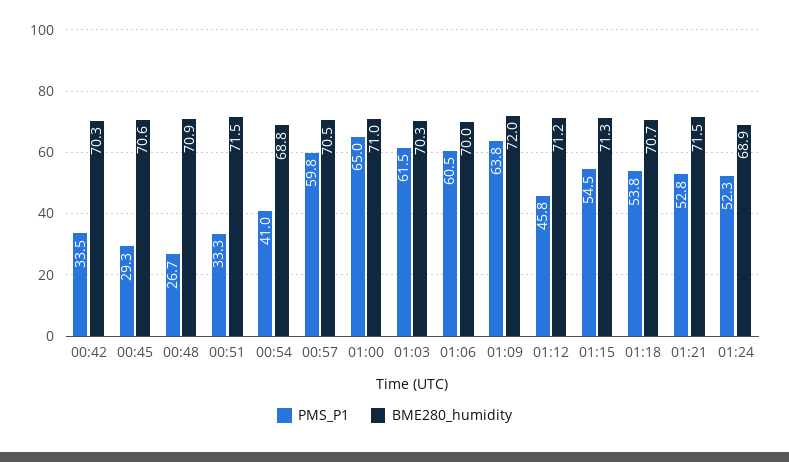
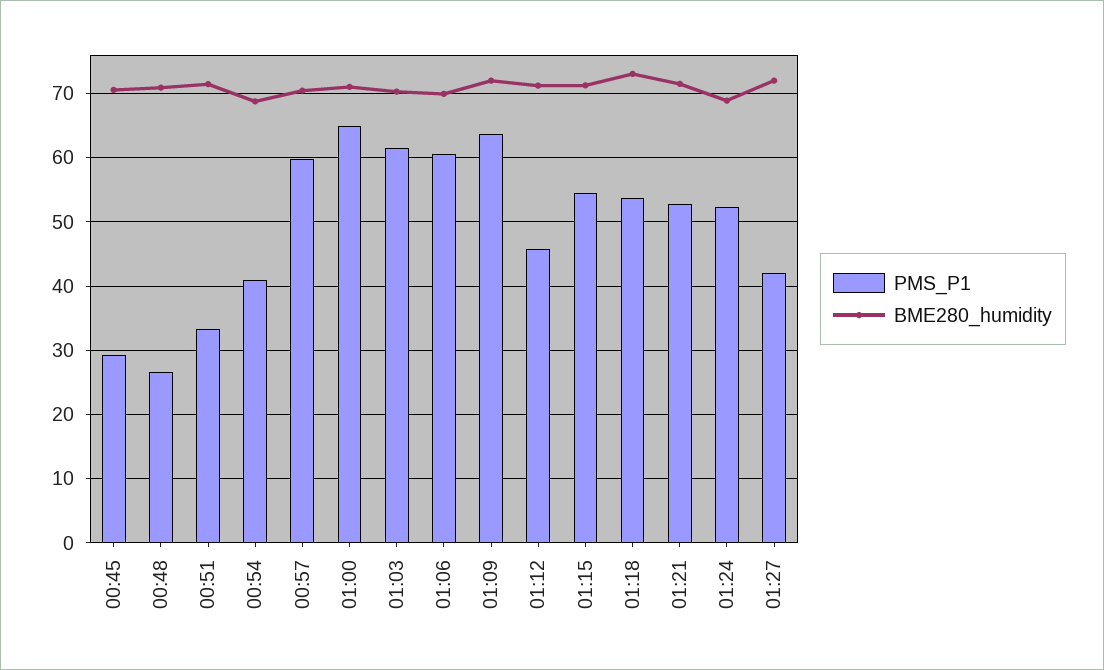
PMS_P1, 00:42: 33.5 -> none
BME280_humidity, 00:42: 70.3 -> none
BME280_humidity, 01:18: 70.7 -> 73
PMS_P1, 01:27: none -> 42
BME280_humidity, 01:27: none -> 72

